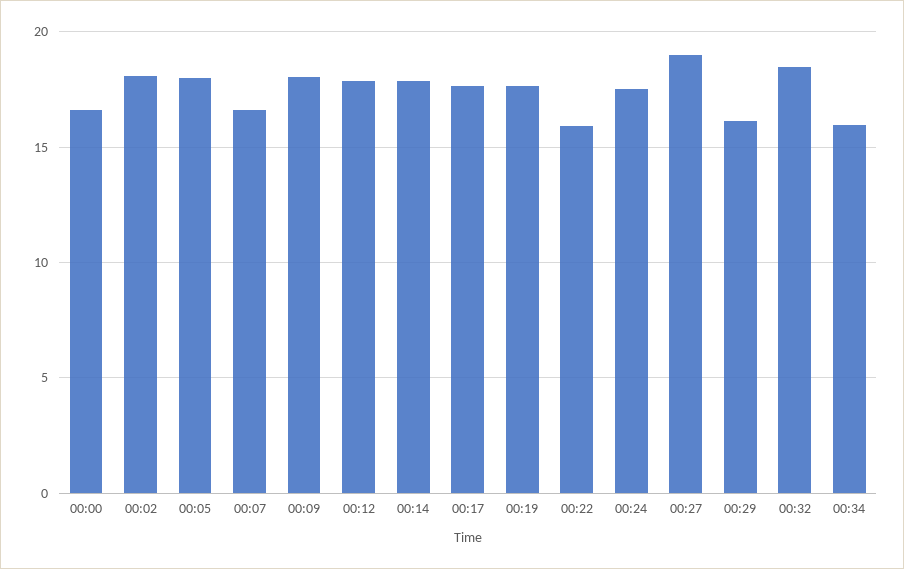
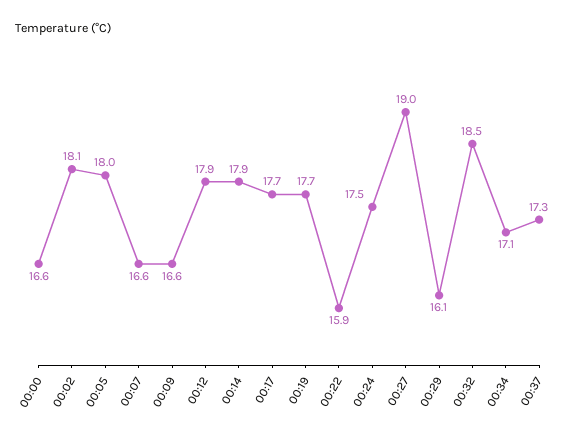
00:09: 18 -> 16.6
00:34: 16 -> 17.1
00:37: none -> 17.3

